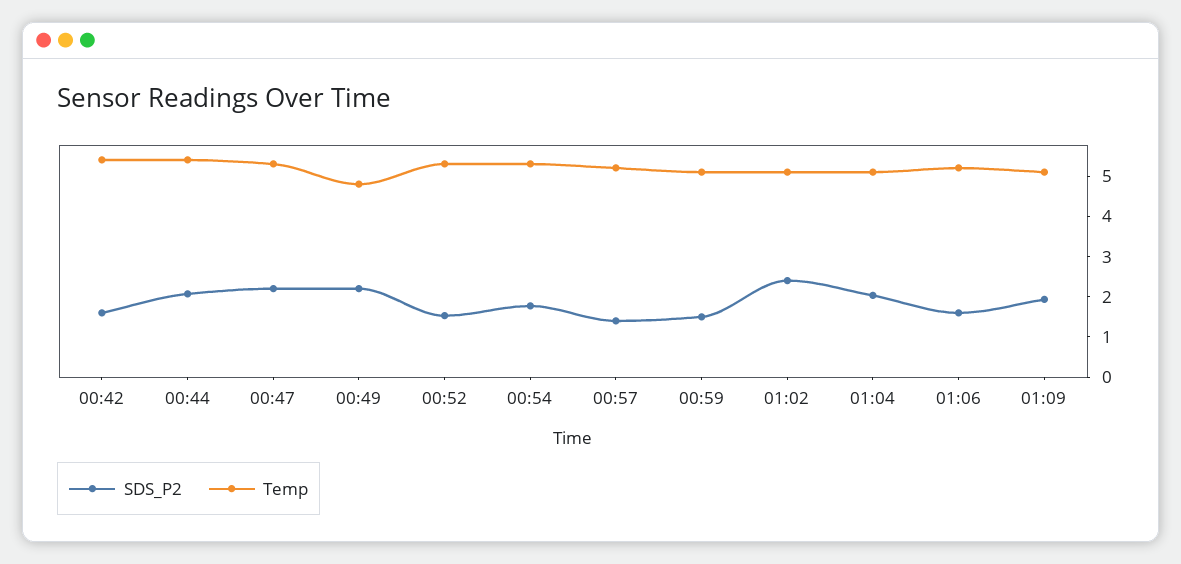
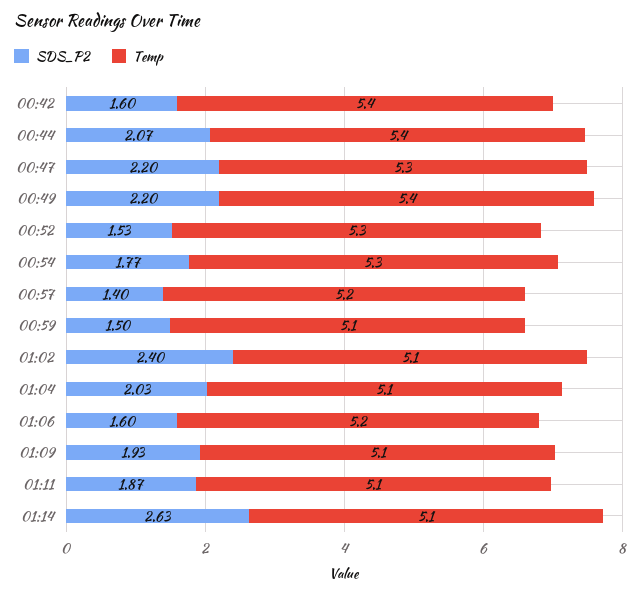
Temp, 00:49: 4.8 -> 5.4
SDS_P2, 01:11: none -> 1.87
Temp, 01:11: none -> 5.1
SDS_P2, 01:14: none -> 2.63
Temp, 01:14: none -> 5.1

